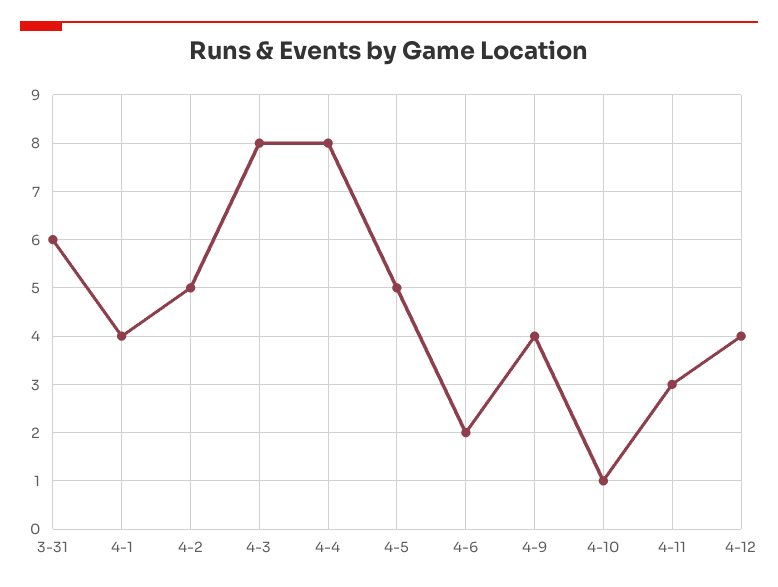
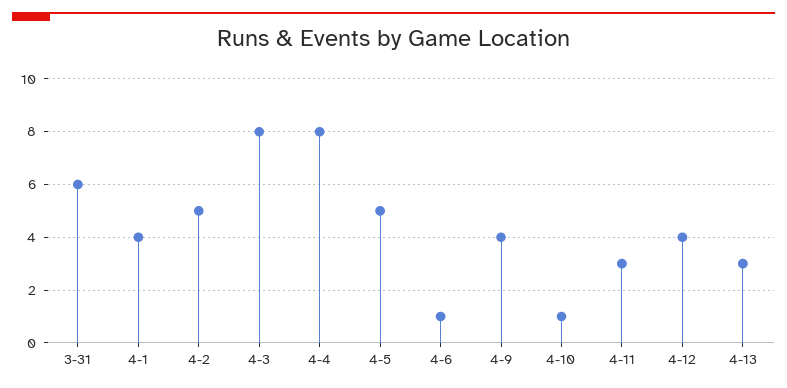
4-6: 2 -> 1
4-13: none -> 3

